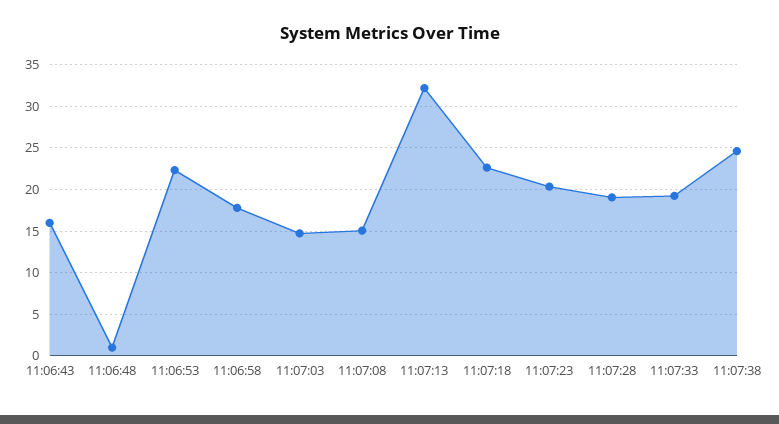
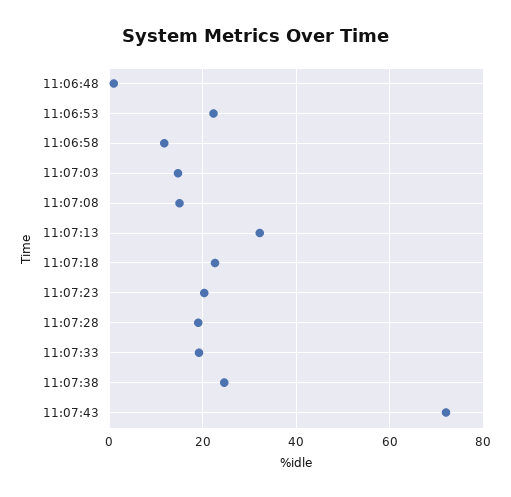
11:06:43: 16 -> none
11:06:58: 18 -> 12
11:07:43: none -> 72

